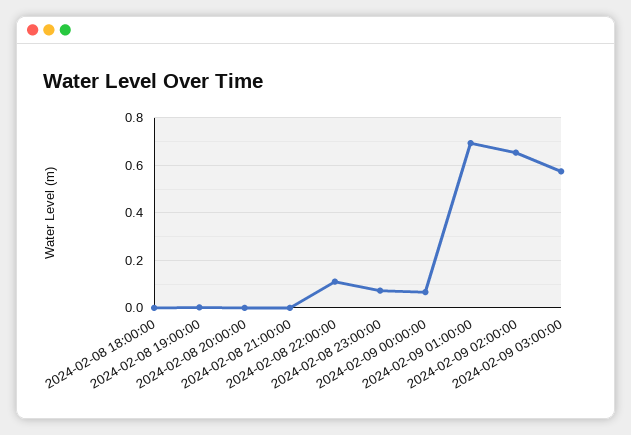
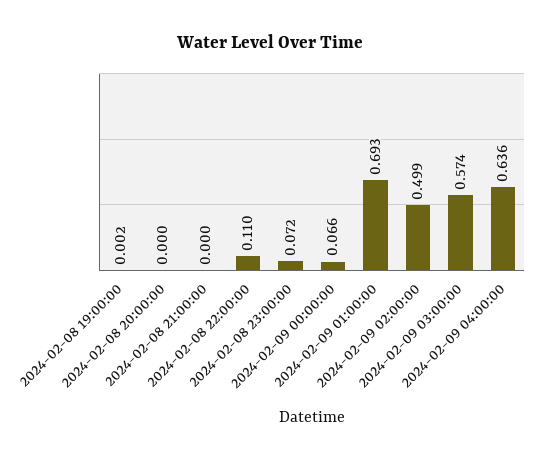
2024-02-08 18:00:00: 0 -> none
2024-02-09 02:00:00: 0.65 -> 0.499
2024-02-09 04:00:00: none -> 0.636

